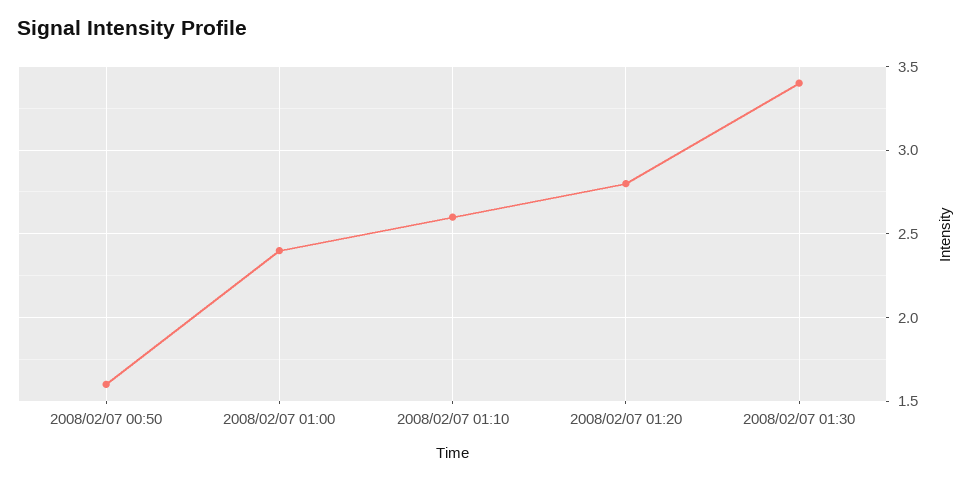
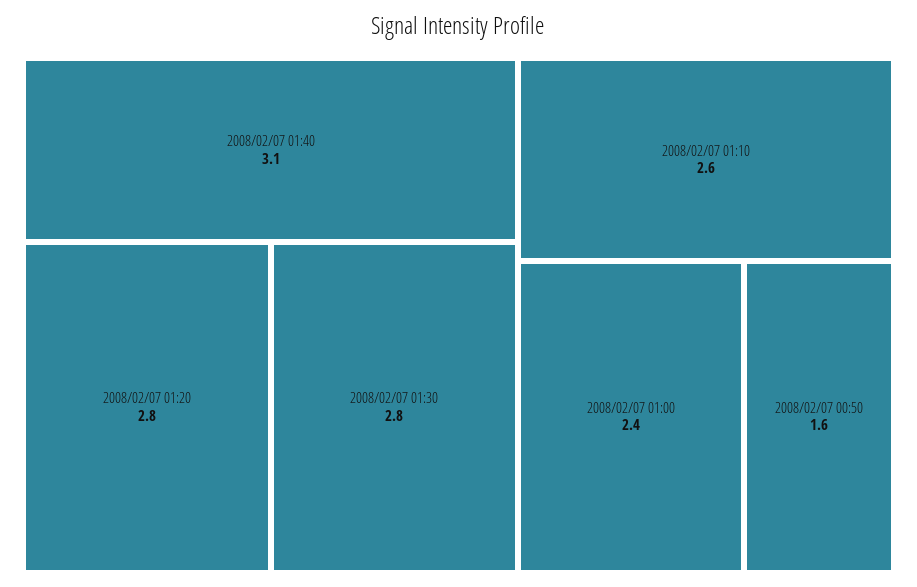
2008/02/07 01:30: 3.4 -> 2.8
2008/02/07 01:40: none -> 3.1

